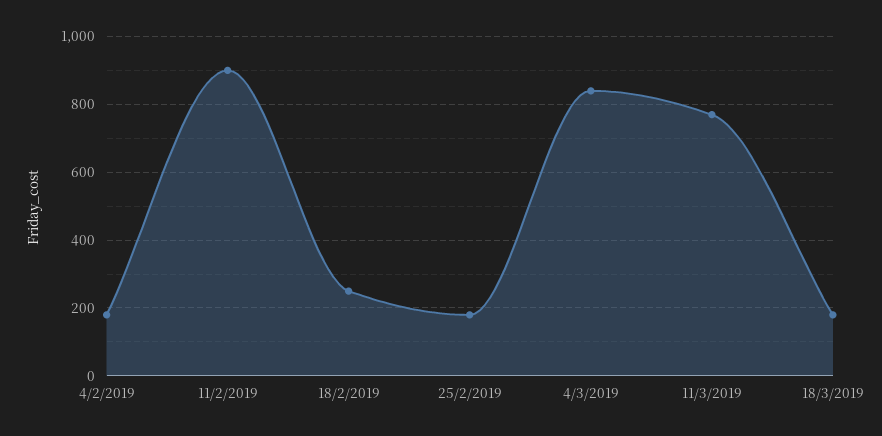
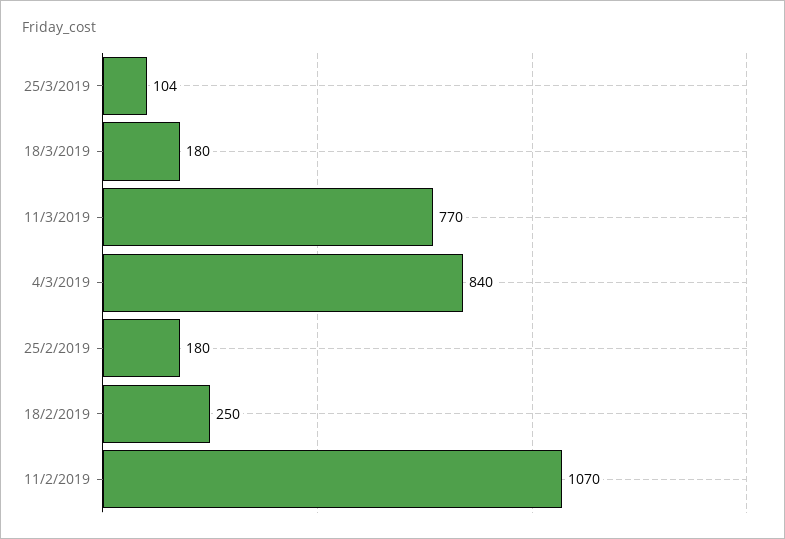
4/2/2019: 180 -> none
11/2/2019: 900 -> 1070
25/3/2019: none -> 104

